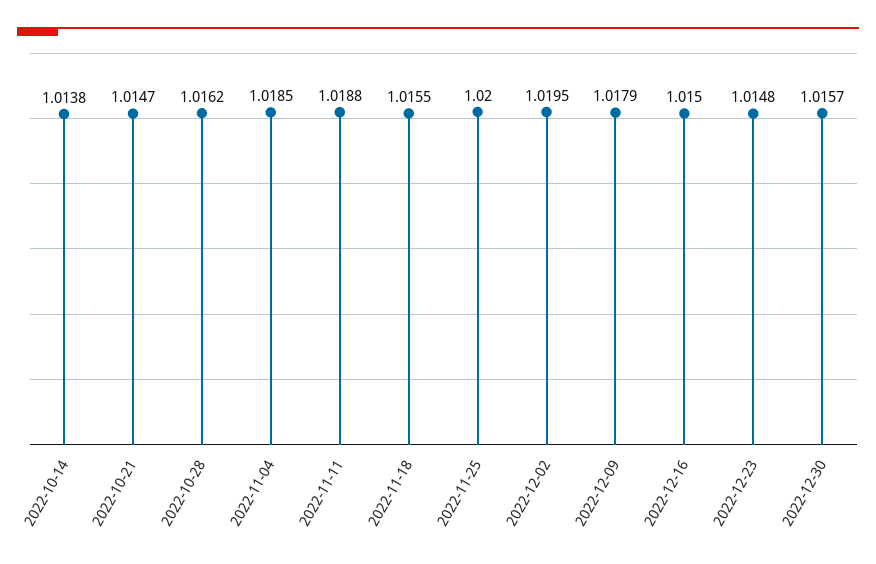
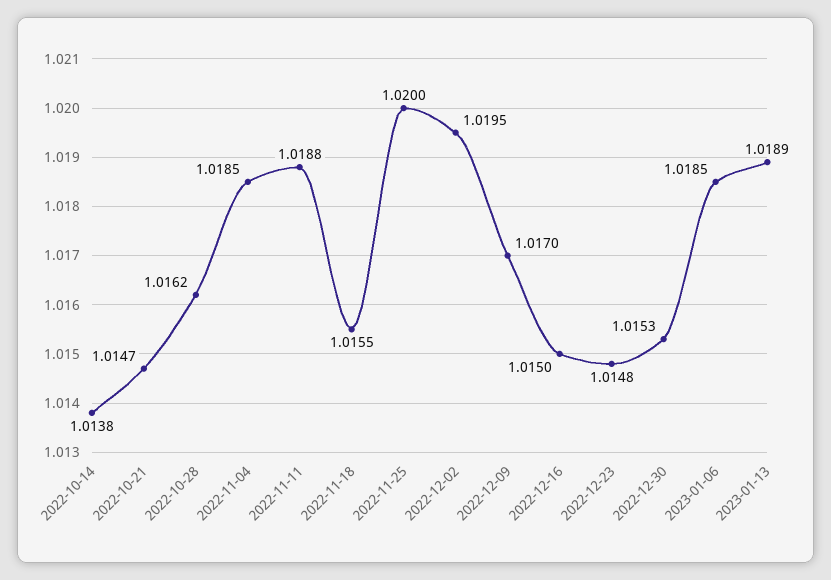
2022-12-09: 1.0179 -> 1.017
2022-12-30: 1.0157 -> 1.0153
2023-01-06: none -> 1.0185
2023-01-13: none -> 1.0189

